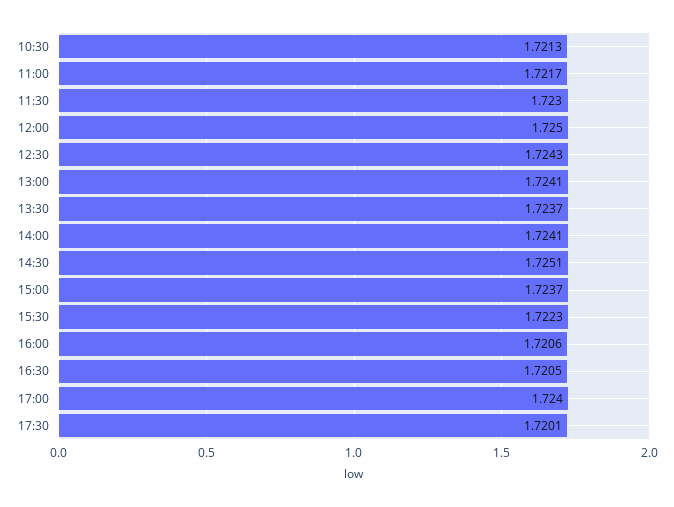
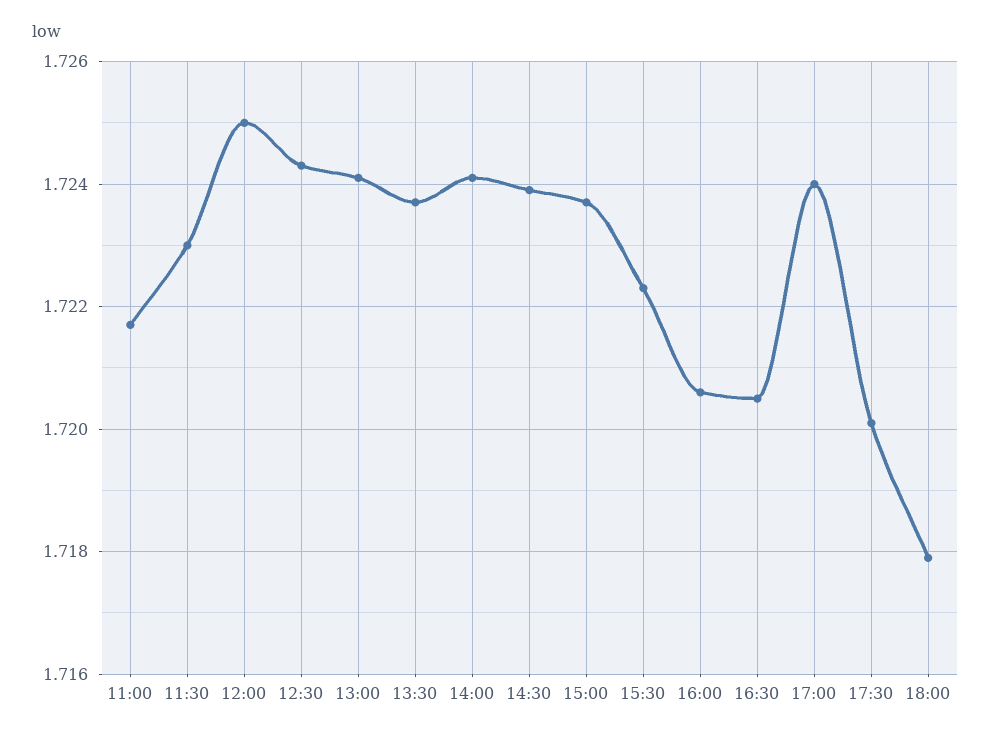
10:30: 1.7213 -> none
14:30: 1.7251 -> 1.724
18:00: none -> 1.718

